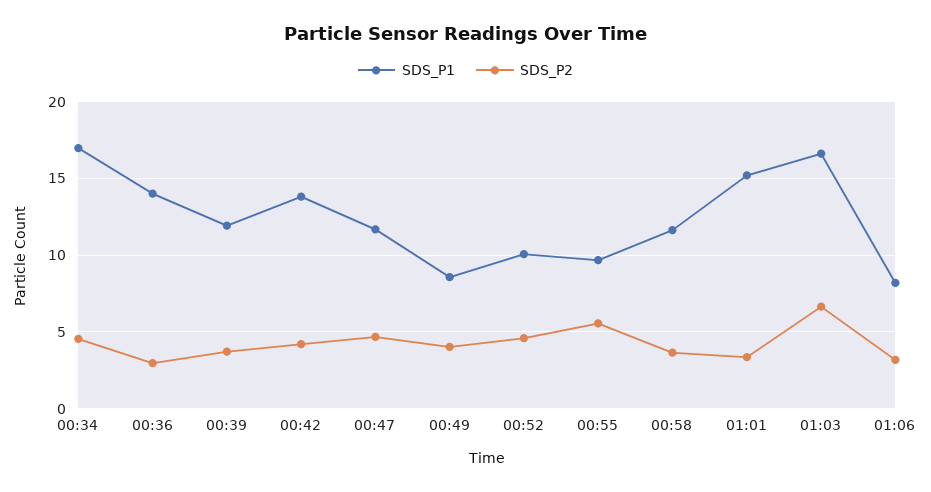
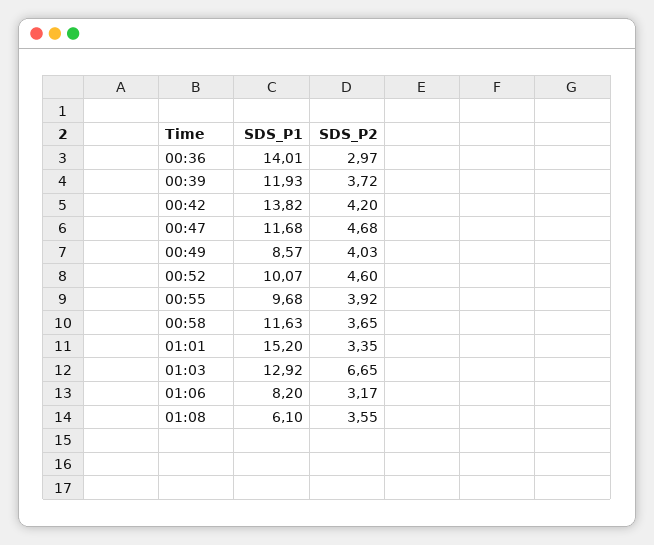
SDS_P1, 00:34: 17 -> none
SDS_P2, 00:34: 4.5 -> none
SDS_P2, 00:55: 5.5 -> 3.92
SDS_P1, 01:03: 16.5 -> 12.92
SDS_P1, 01:08: none -> 6.1
SDS_P2, 01:08: none -> 3.55

